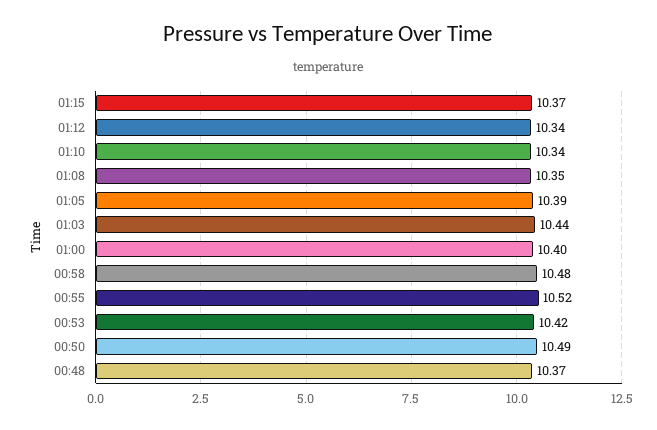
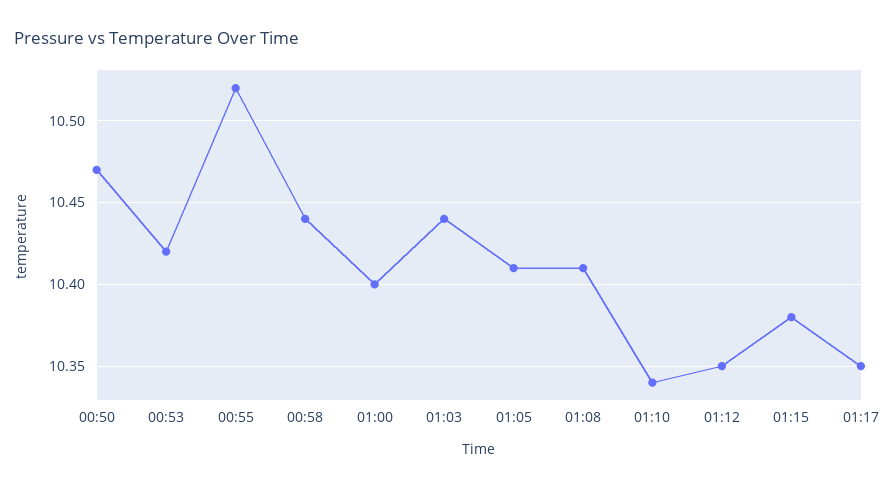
01:15: 10.37 -> 10.38
01:12: 10.34 -> 10.35
01:08: 10.35 -> 10.41
01:05: 10.39 -> 10.41
00:58: 10.48 -> 10.44
00:50: 10.49 -> 10.47
00:48: 10.37 -> none
01:17: none -> 10.35

